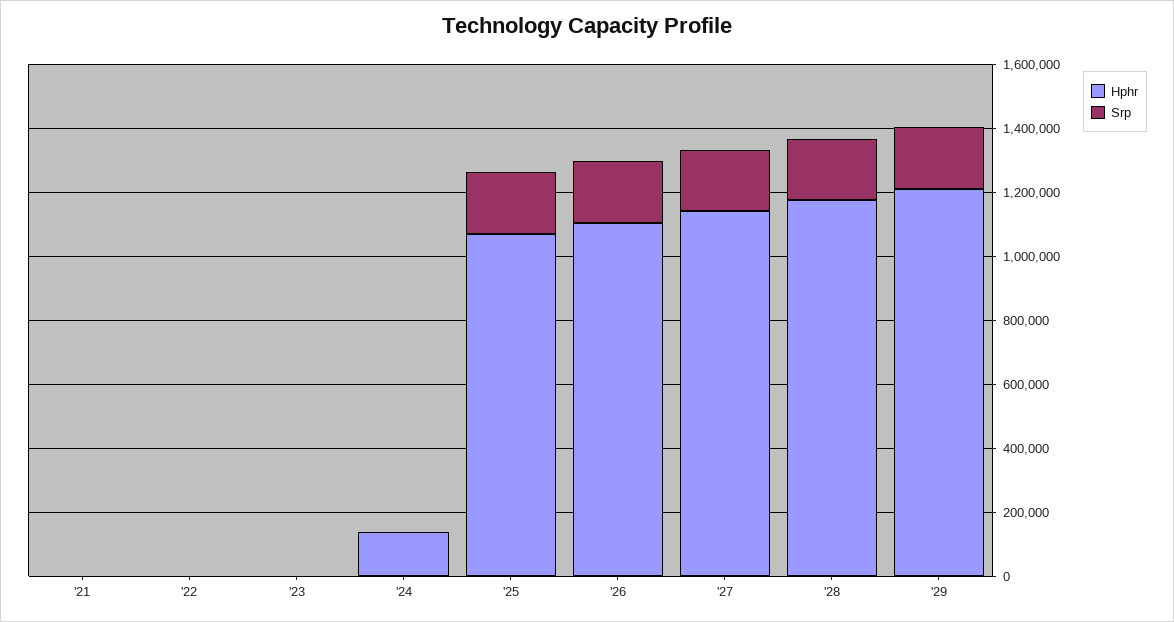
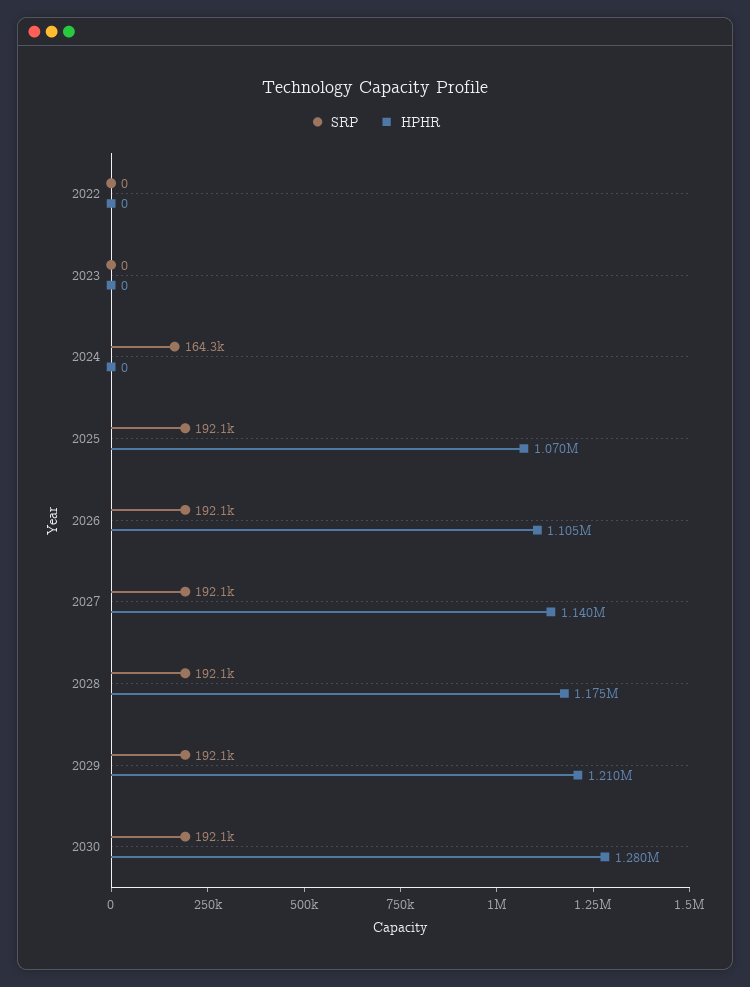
Hphr, '21: 0 -> none
Srp, '21: 0 -> none
Hphr, '24: 150000 -> 0
Srp, '24: 0 -> 164300
Srp, 2030: none -> 192100
Hphr, 2030: none -> 1280000

